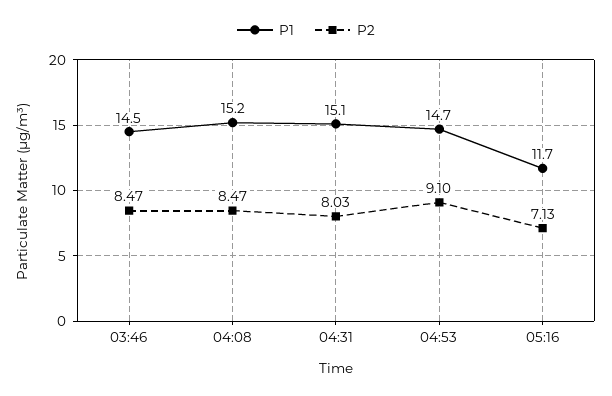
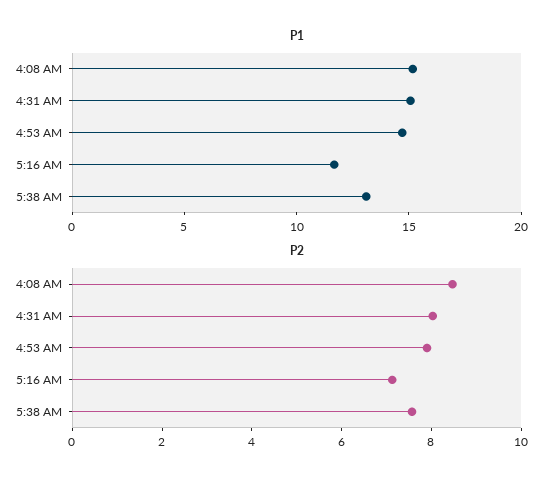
P1, 03:46: 14.5 -> none
P2, 03:46: 8.47 -> none
P2, 04:53: 9.1 -> 8
P1, 5:38 AM: none -> 13
P2, 5:38 AM: none -> 7.5

